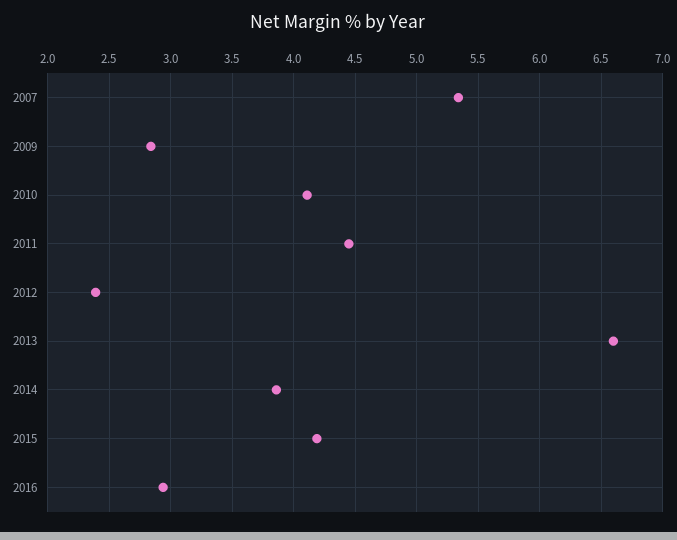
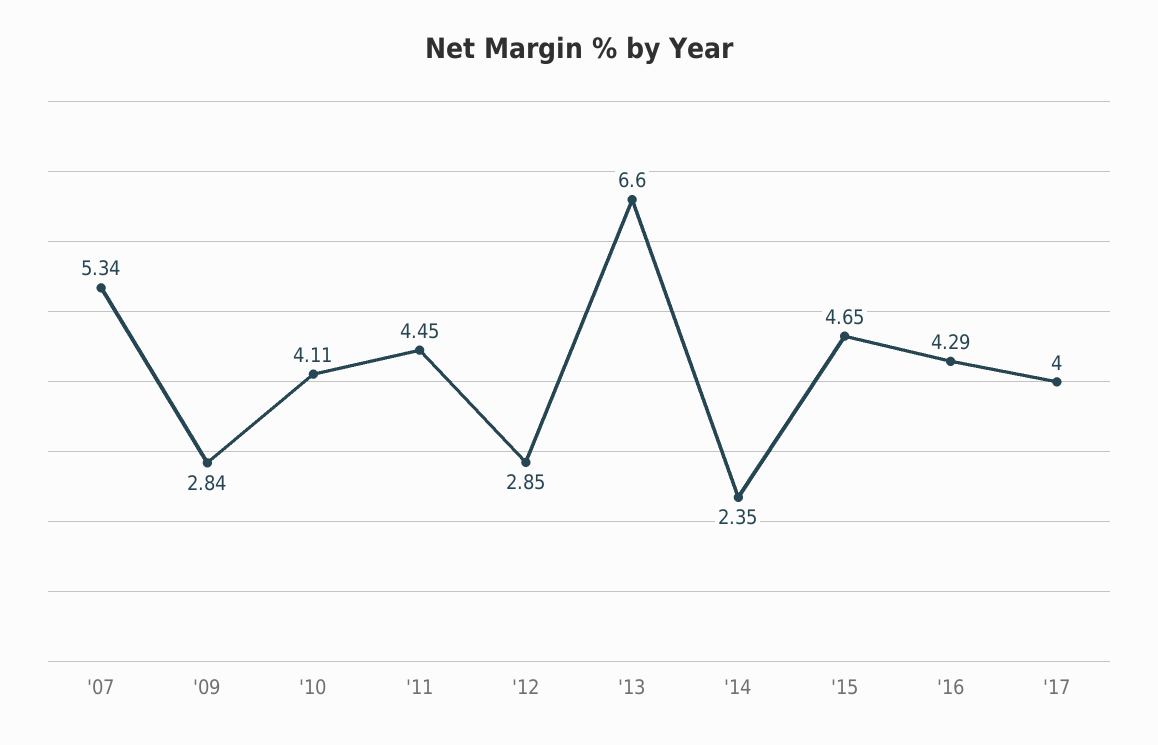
2012: 2.4 -> 2.85
2014: 3.85 -> 2.35
2015: 4.2 -> 4.65
2016: 2.95 -> 4.29
'17: none -> 4

